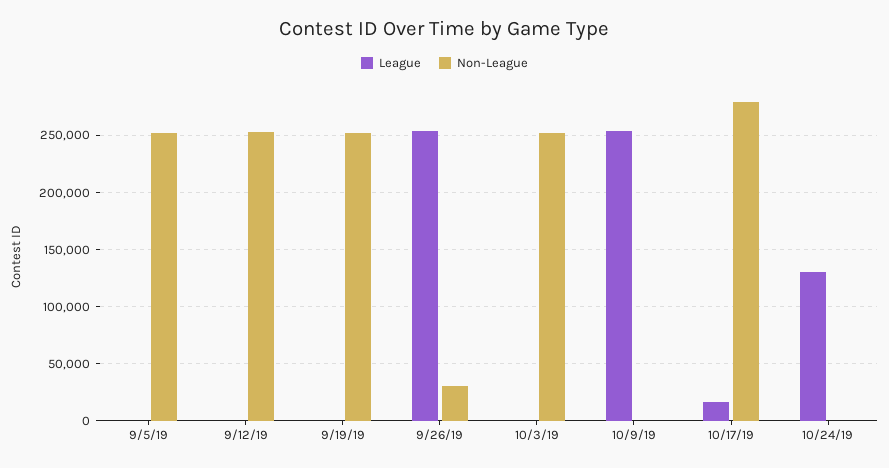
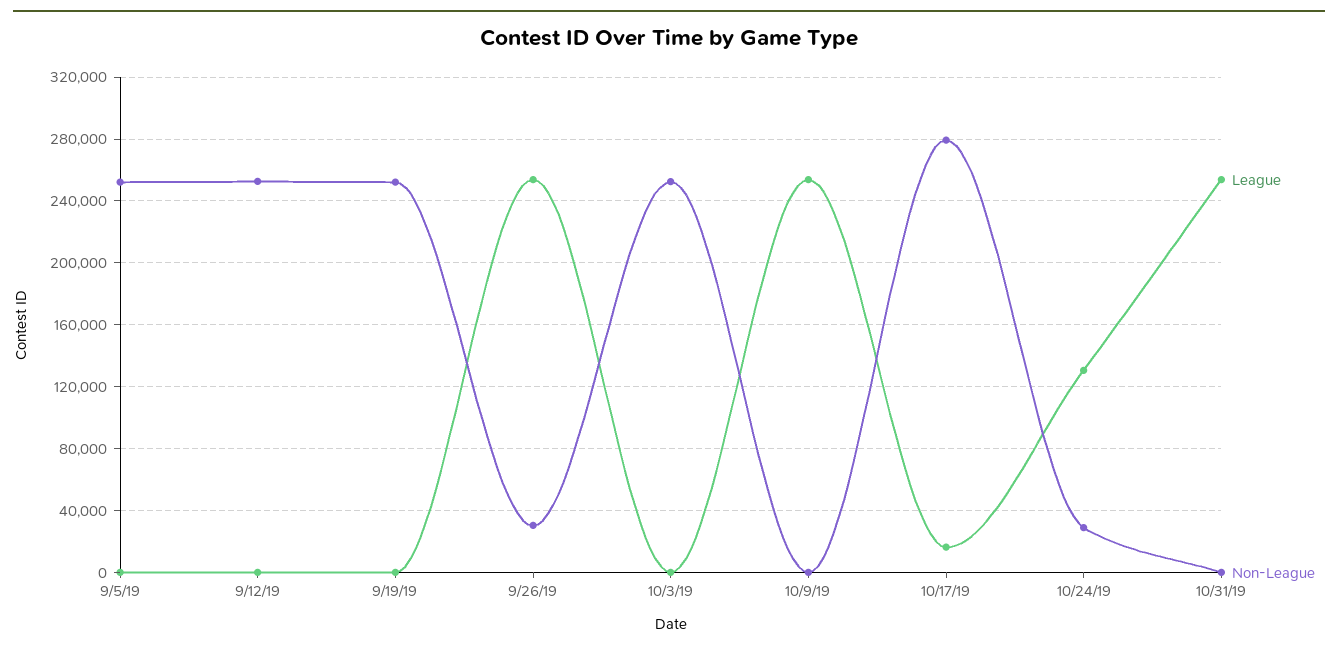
Non-League, 10/24/19: 0 -> 30000
League, 10/31/19: none -> 255000
Non-League, 10/31/19: none -> 0

